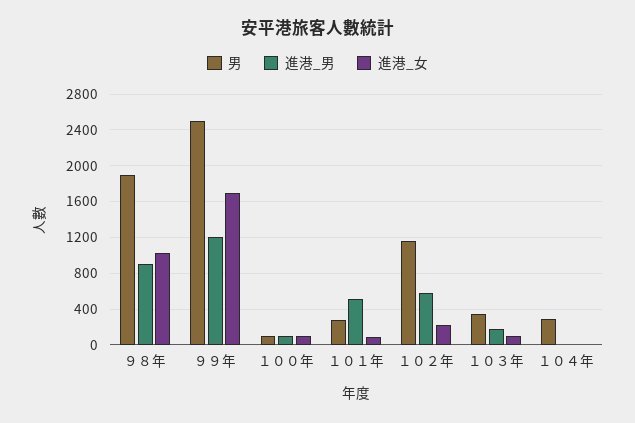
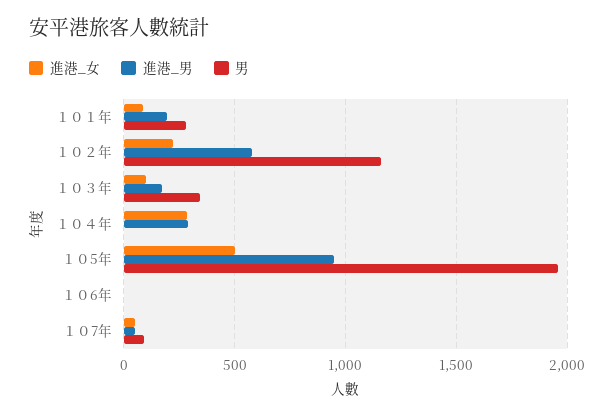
男, ９８年: 1900 -> none
進港_男, ９８年: 900 -> none
進港_女, ９８年: 1000 -> none
男, ９９年: 2500 -> none
進港_男, ９９年: 1200 -> none
進港_女, ９９年: 1700 -> none
男, １００年: 100 -> none
進港_男, １００年: 100 -> none
進港_女, １００年: 100 -> none
進港_男, １０１年: 500 -> 200
男, １０４年: 300 -> 0
進港_男, １０４年: 0 -> 300
進港_女, １０４年: 0 -> 300
進港_女, １０5年: none -> 500
進港_男, １０5年: none -> 950
男, １０5年: none -> 1950
進港_女, １０6年: none -> 0
進港_男, １０6年: none -> 0
男, １０6年: none -> 0
進港_女, １０7年: none -> 50
進港_男, １０7年: none -> 50
男, １０7年: none -> 100

